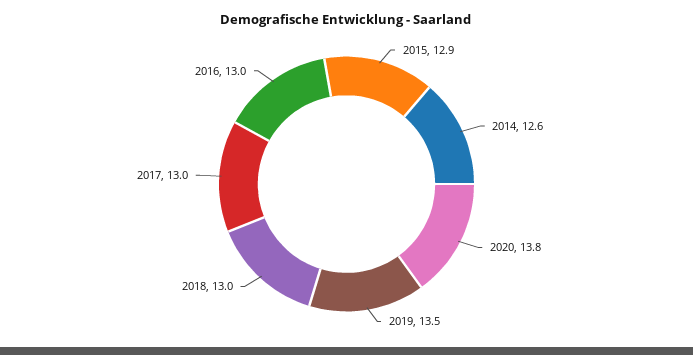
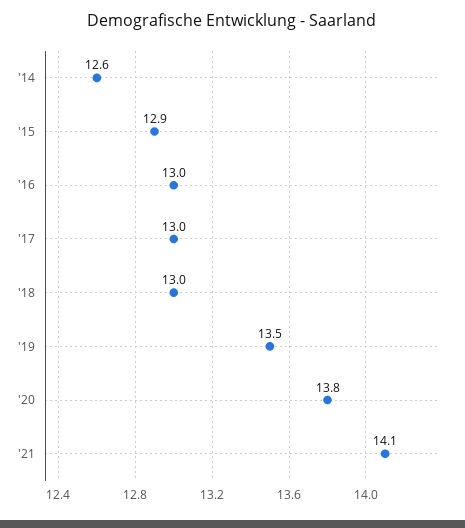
'21: none -> 14.1

